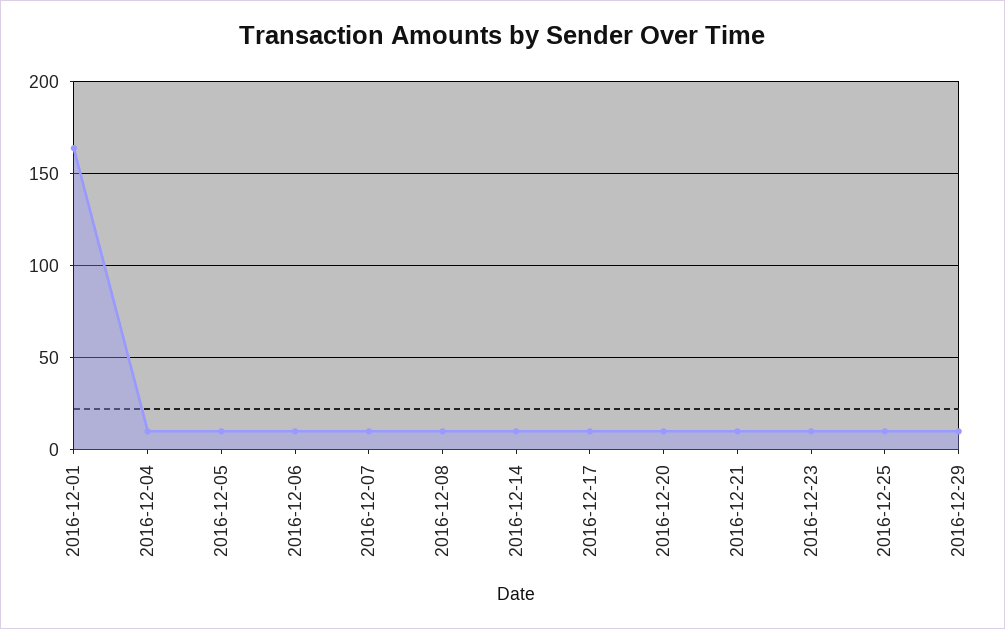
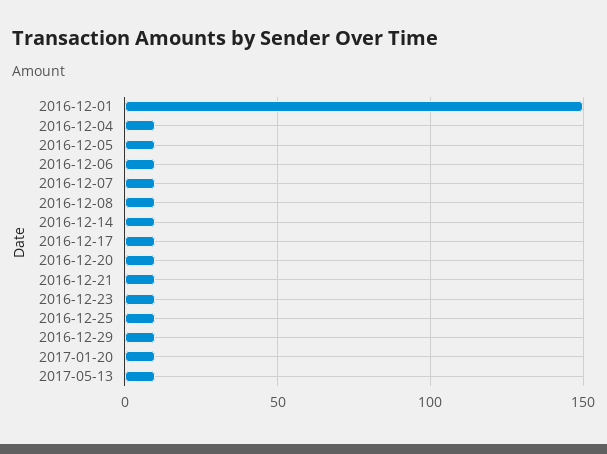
2016-12-01: 165 -> 150
2017-01-20: none -> 10
2017-05-13: none -> 10

